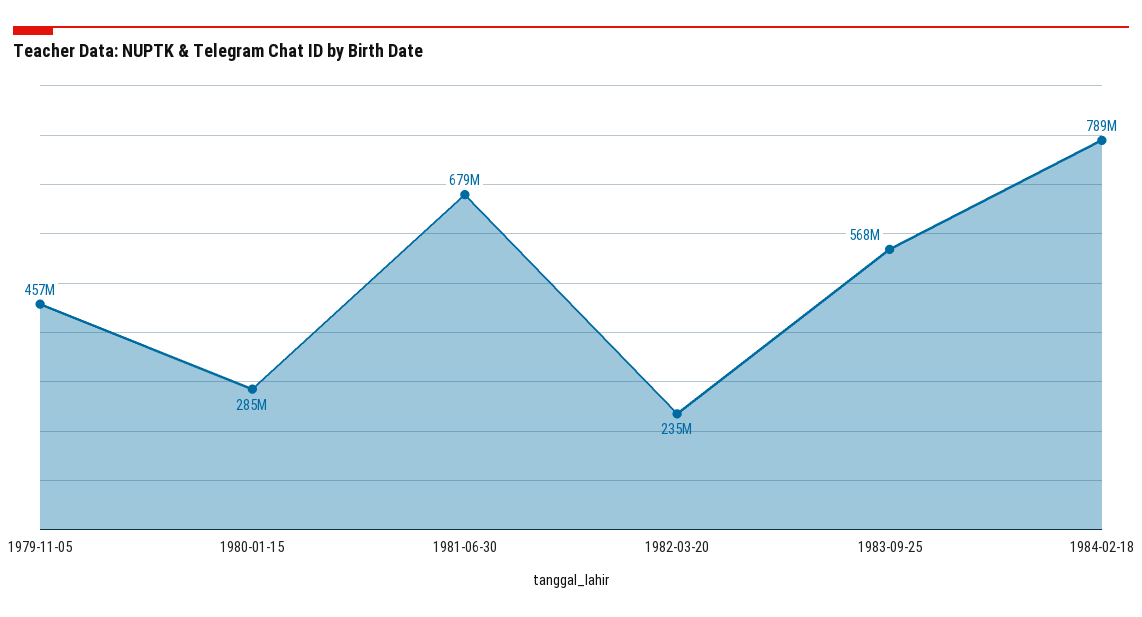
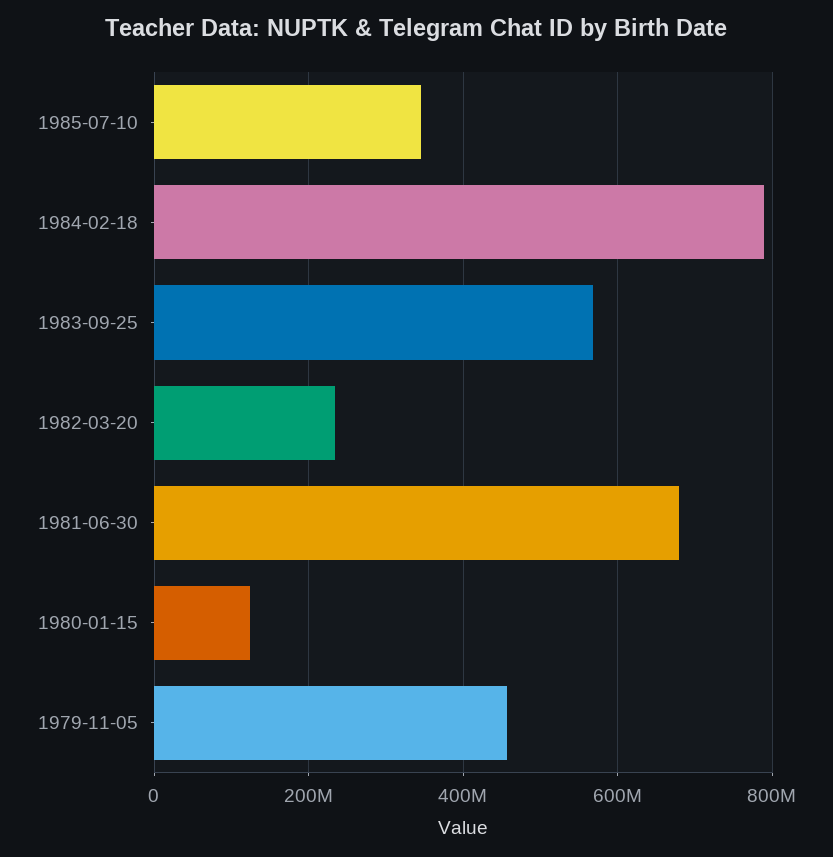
1980-01-15: 285000000 -> 120000000
1985-07-10: none -> 340000000

